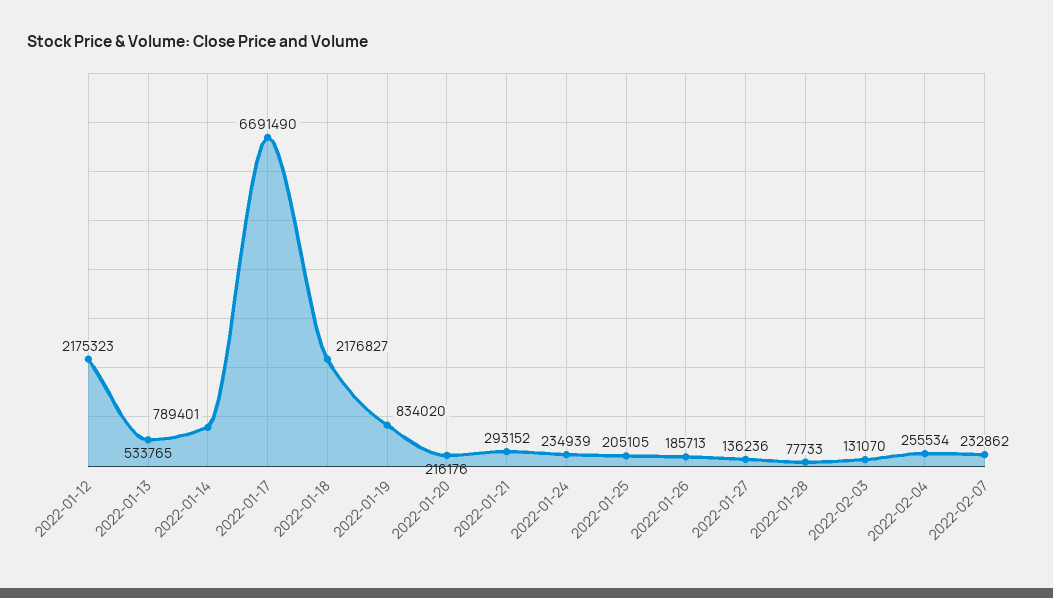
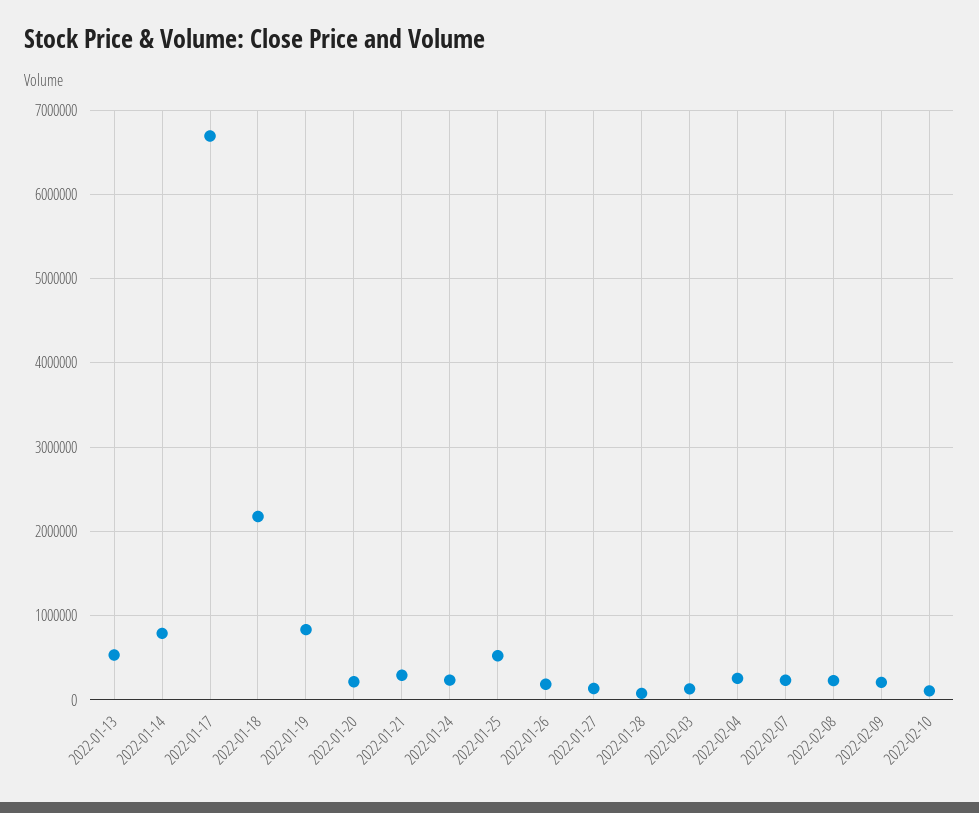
2022-01-12: 2175323 -> none
2022-01-25: 205105 -> 500000
2022-02-08: none -> 200000
2022-02-09: none -> 200000
2022-02-10: none -> 100000

